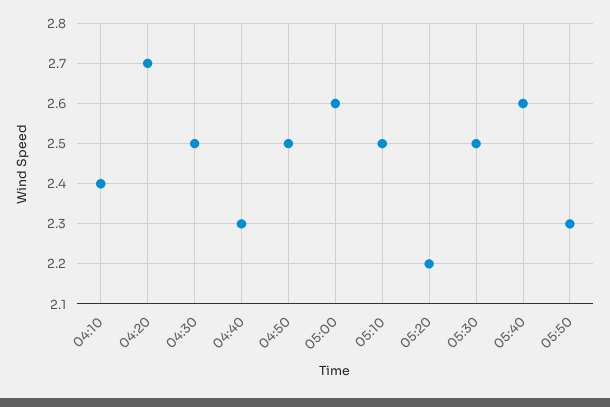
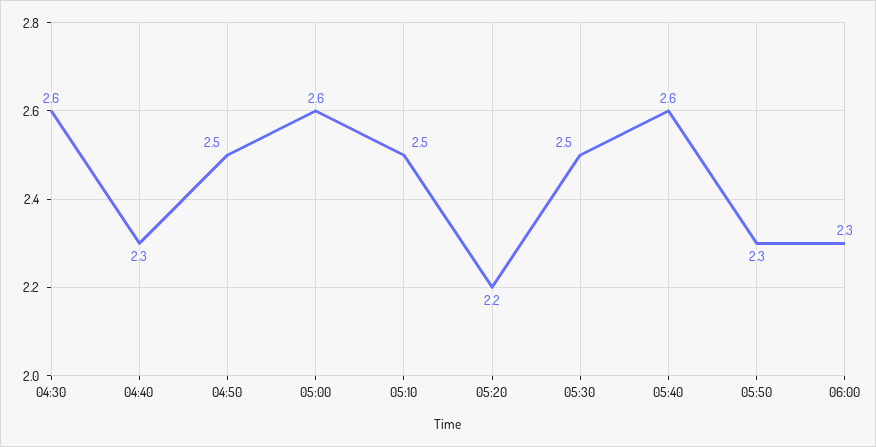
04:10: 2.4 -> none
04:20: 2.7 -> none
04:30: 2.5 -> 2.6
06:00: none -> 2.3

